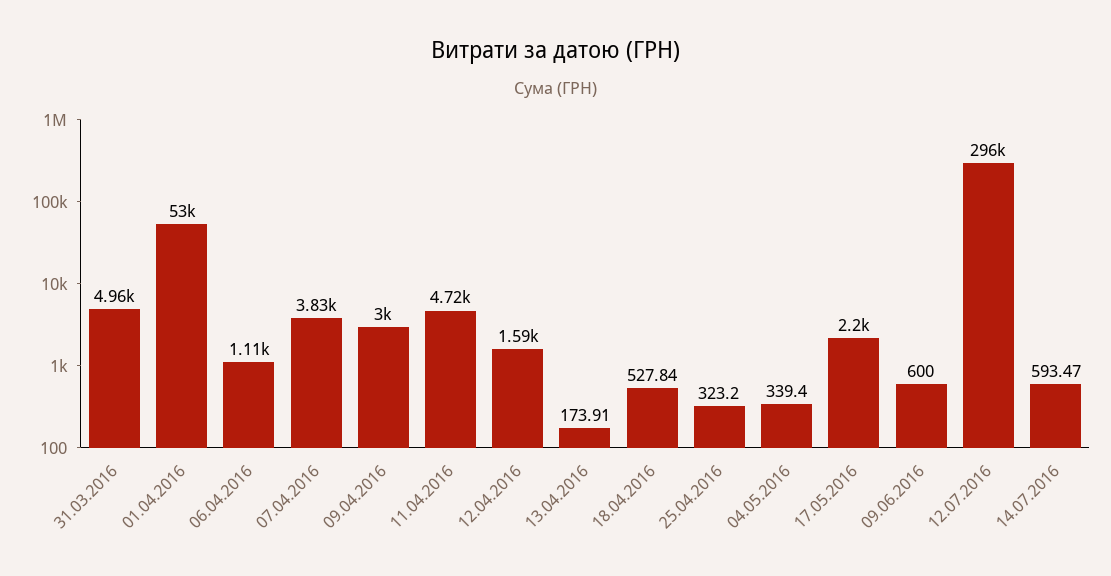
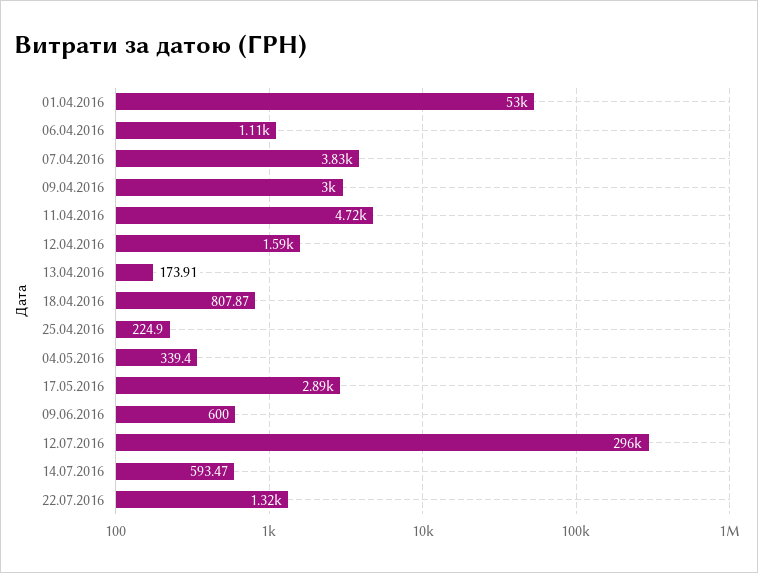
31.03.2016: 4960 -> none
18.04.2016: 527.84 -> 807.87
25.04.2016: 323.2 -> 224.9
17.05.2016: 2200 -> 2890
22.07.2016: none -> 1320

